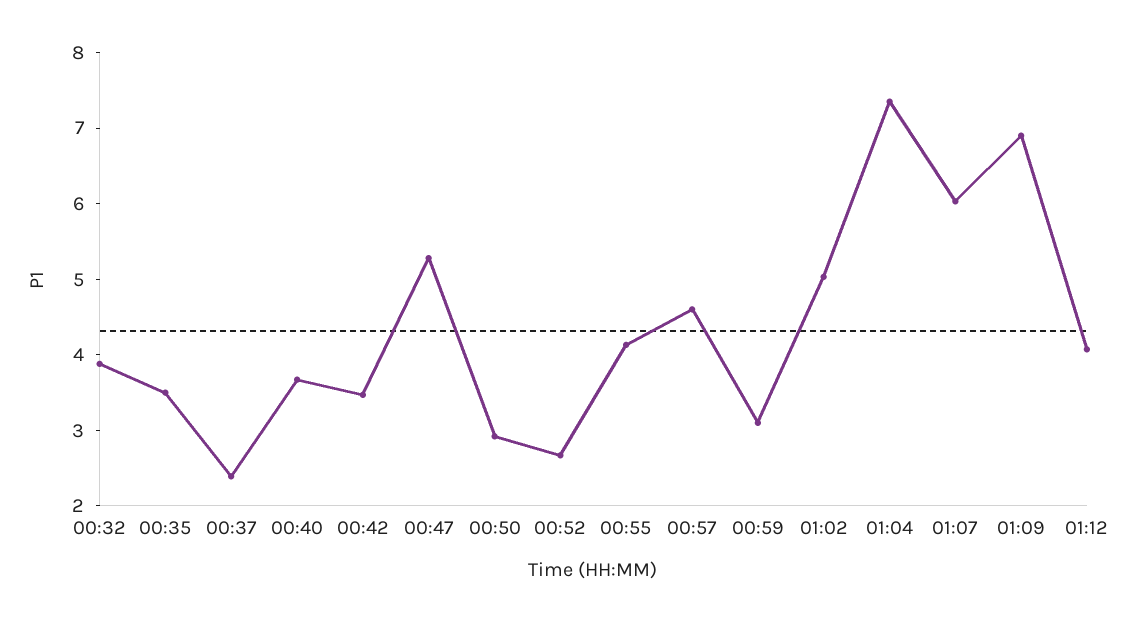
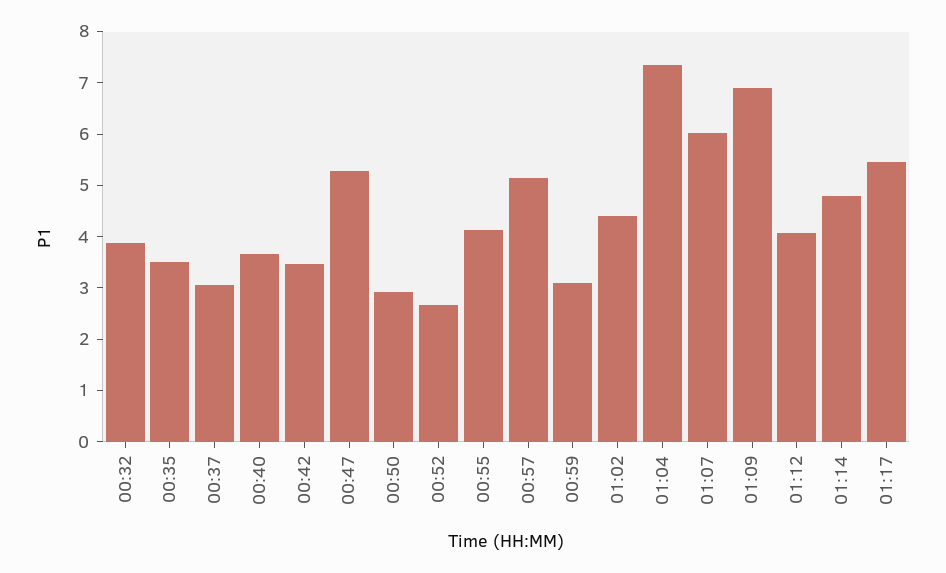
00:37: 2.4 -> 3
00:57: 4.6 -> 5.2
01:02: 5 -> 4.4
01:14: none -> 4.8
01:17: none -> 5.4

